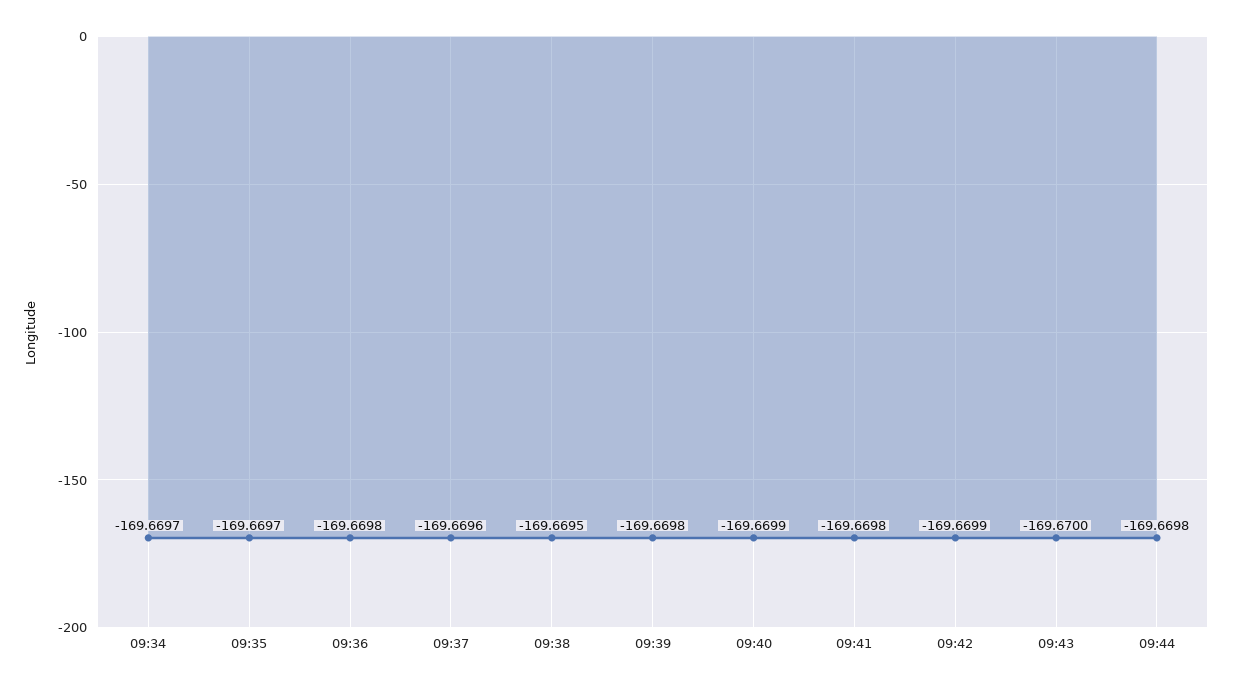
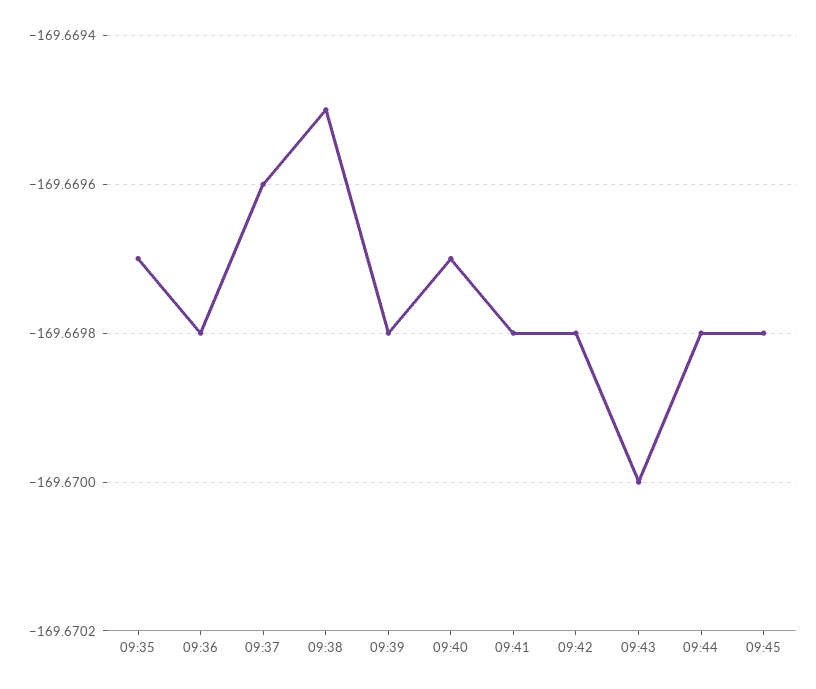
09:34: -169.6697 -> none
09:40: -169.6699 -> -169.6697
09:42: -169.6699 -> -169.6698
09:45: none -> -169.6698

